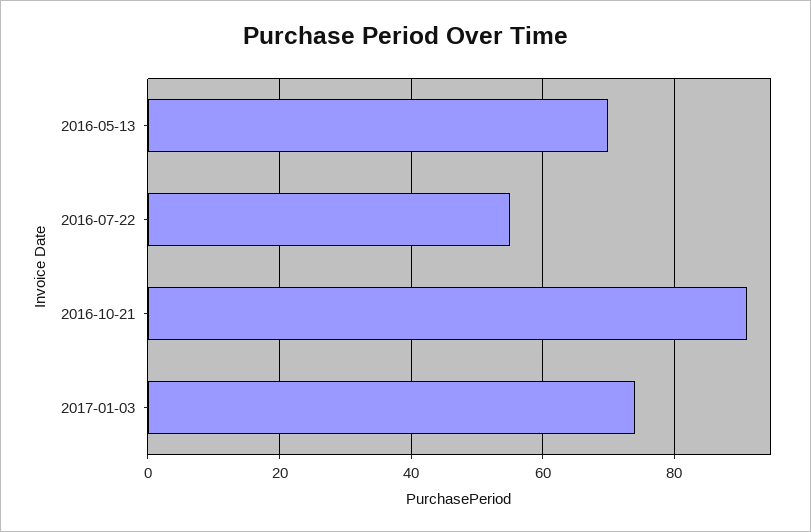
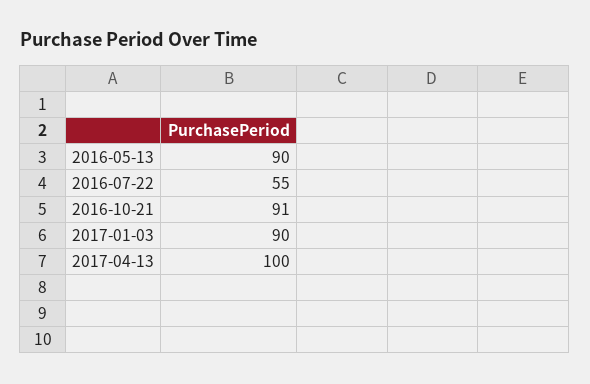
2016-05-13: 70 -> 90
2017-01-03: 75 -> 90
2017-04-13: none -> 100

